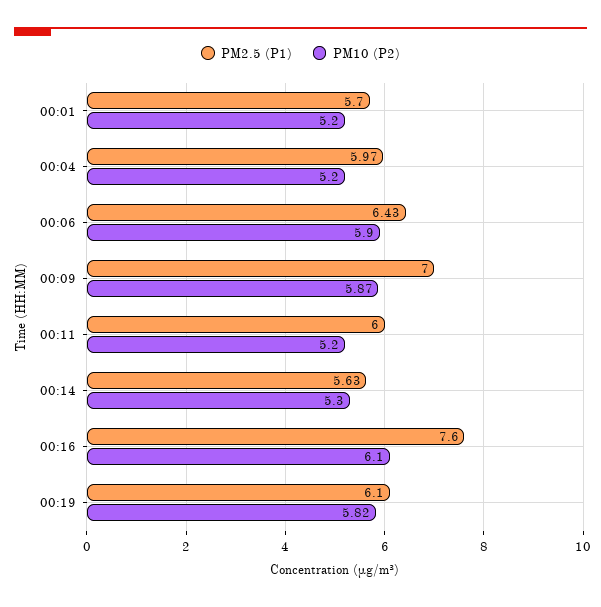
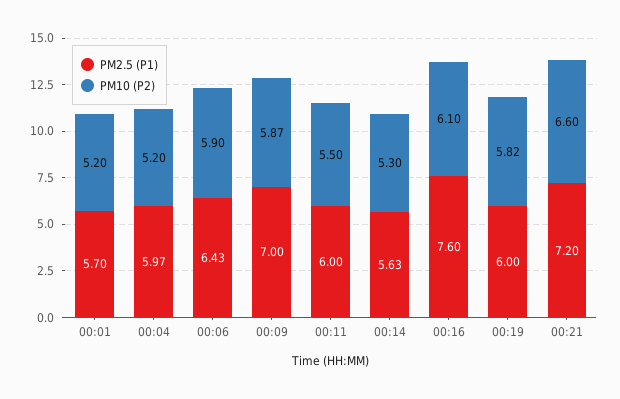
PM10 (P2), 00:11: 5.2 -> 5.5
PM2.5 (P1), 00:19: 6.1 -> 6
PM2.5 (P1), 00:21: none -> 7.2
PM10 (P2), 00:21: none -> 6.6

